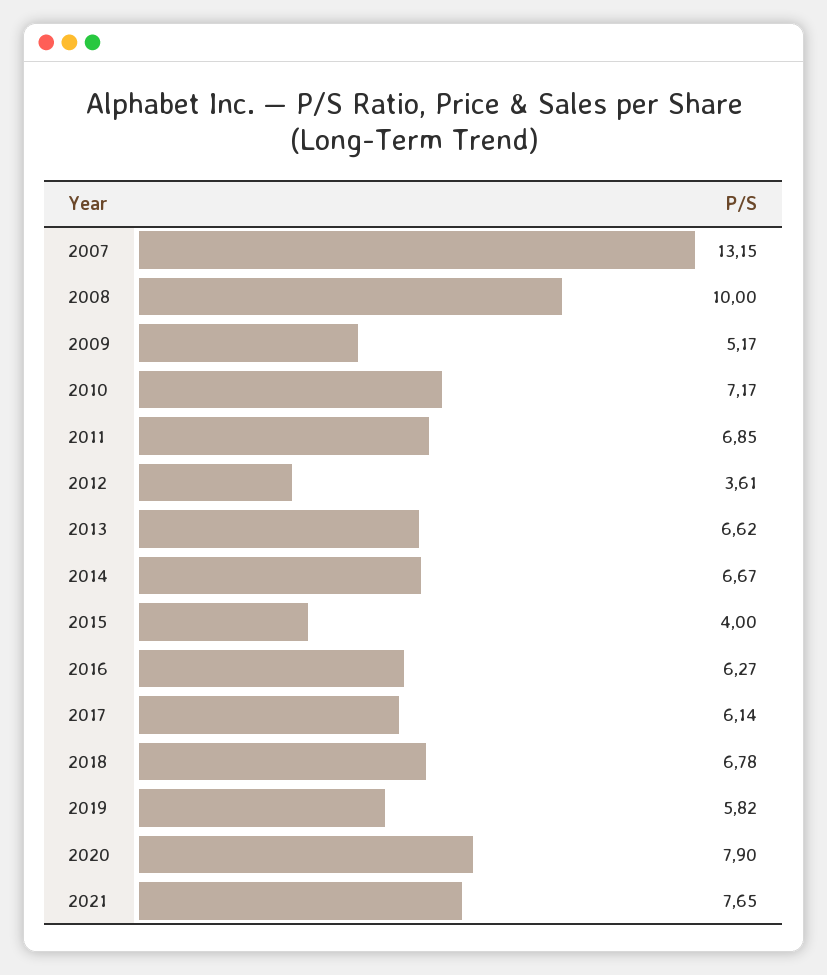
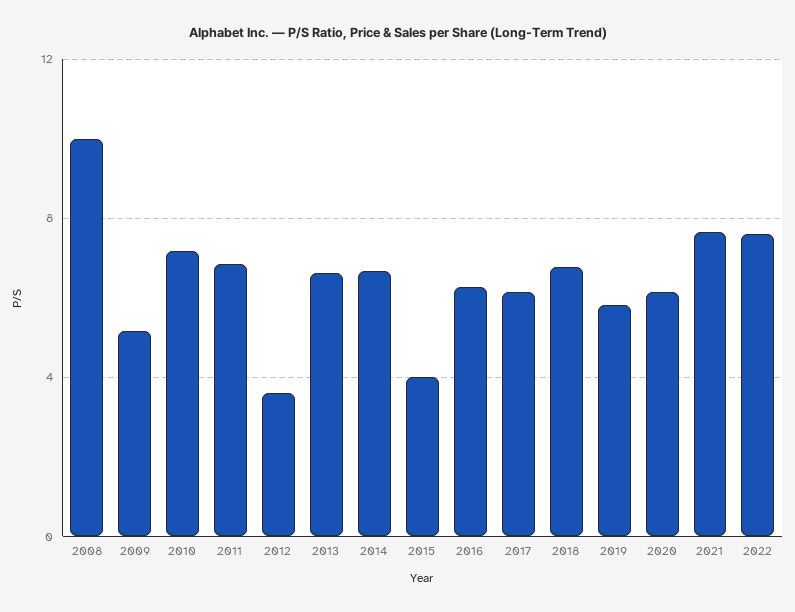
2007: 13.15 -> none
2020: 7.9 -> 6
2022: none -> 7.5

